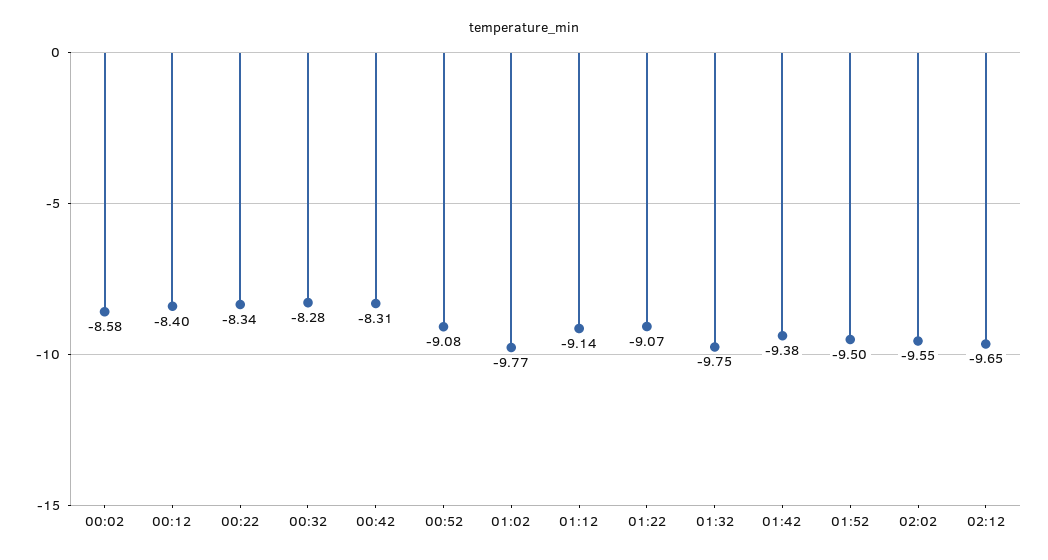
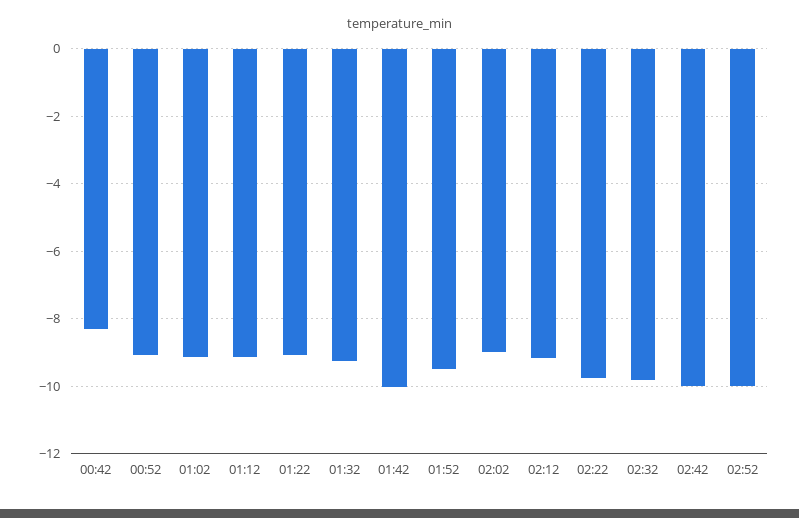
00:02: -8.58 -> none
00:12: -8.4 -> none
00:22: -8.34 -> none
00:32: -8.28 -> none
01:02: -9.77 -> -9.2
01:32: -9.75 -> -9.2
01:42: -9.38 -> -10
02:02: -9.55 -> -9
02:12: -9.65 -> -9.2
02:22: none -> -9.8
02:32: none -> -9.8
02:42: none -> -10
02:52: none -> -10

